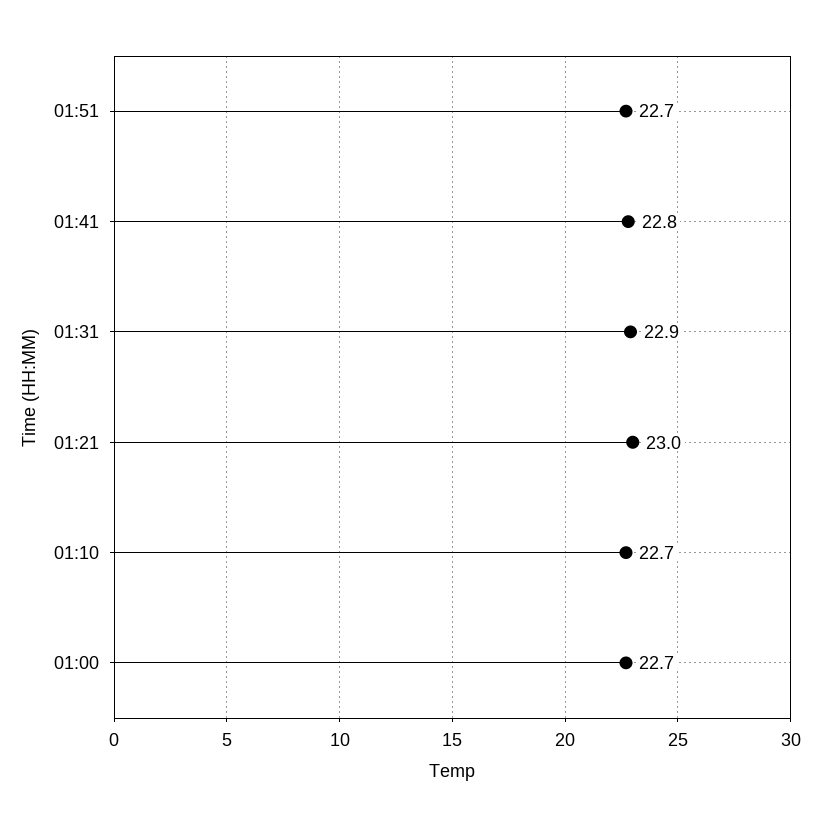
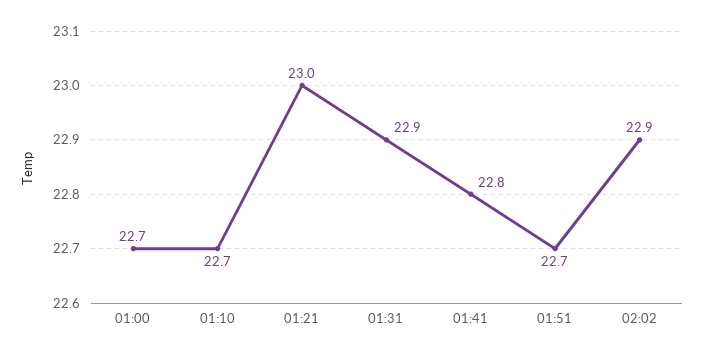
02:02: none -> 22.9

